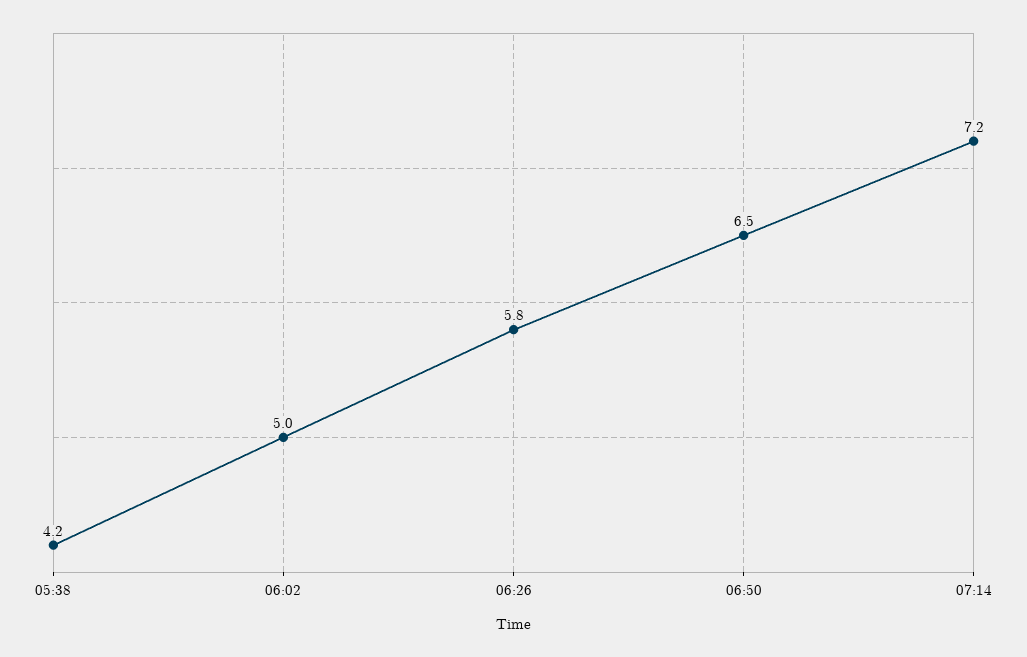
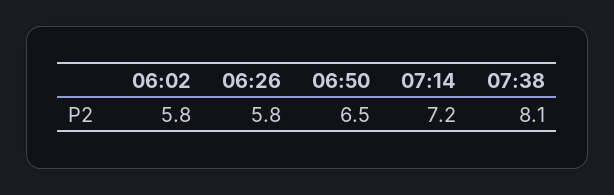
05:38: 4.2 -> none
06:02: 5 -> 5.8
07:38: none -> 8.1

